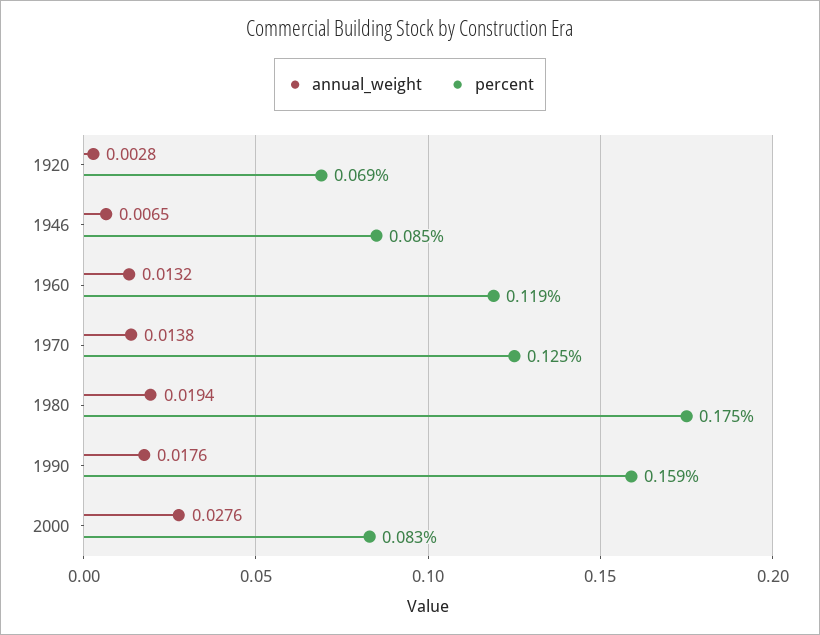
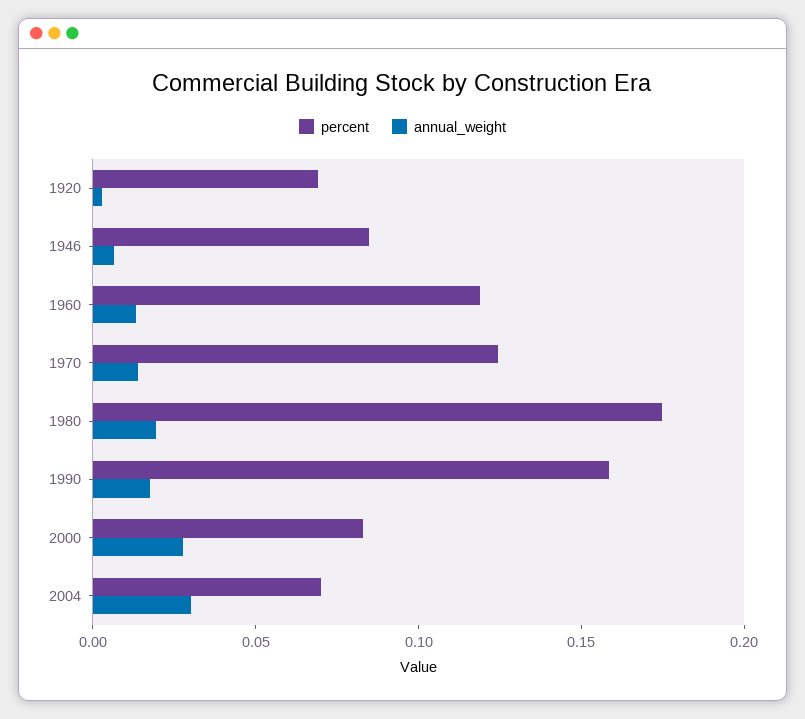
percent, 2004: none -> 0.07
annual_weight, 2004: none -> 0.03

